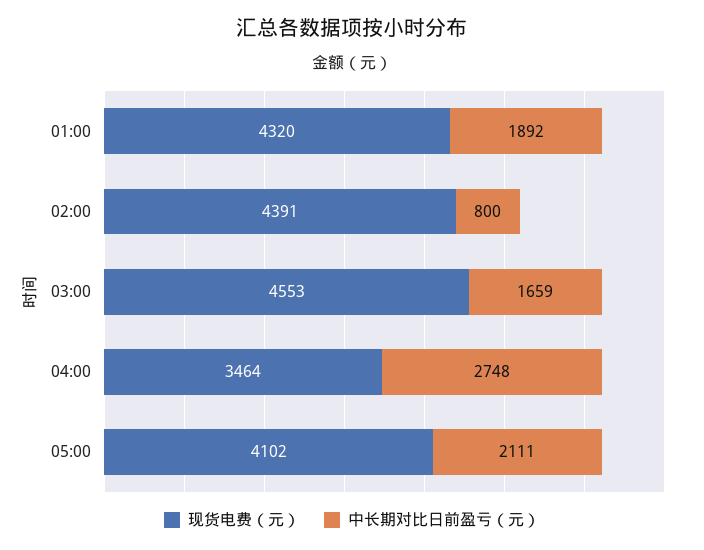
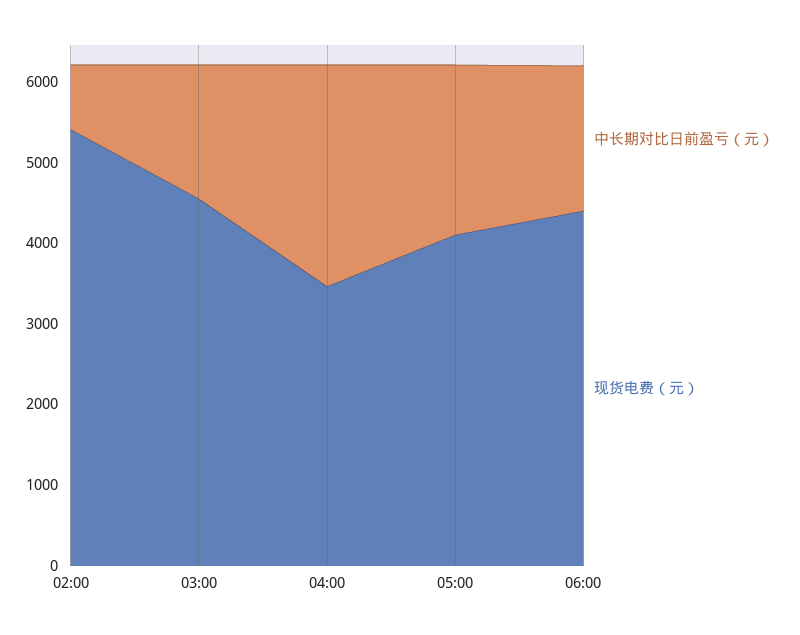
现货电费（元）, 01:00: 4320 -> none
中长期对比日前盈亏（元）, 01:00: 1892 -> none
现货电费（元）, 02:00: 4391 -> 5400
中长期对比日前盈亏（元）, 06:00: none -> 1800
现货电费（元）, 06:00: none -> 4400

